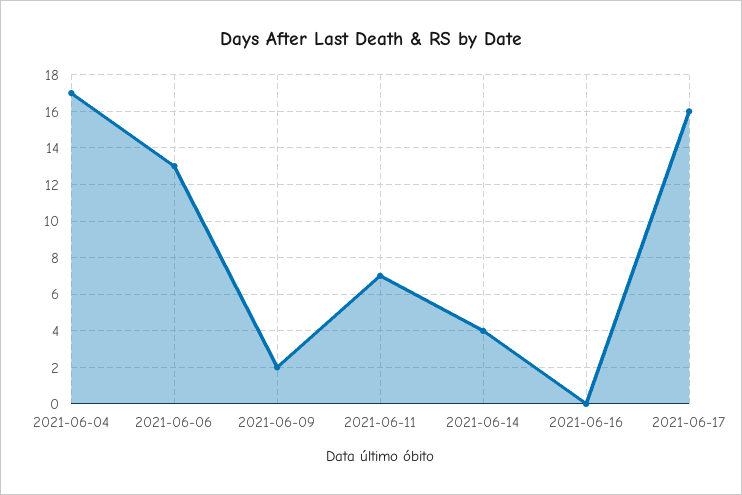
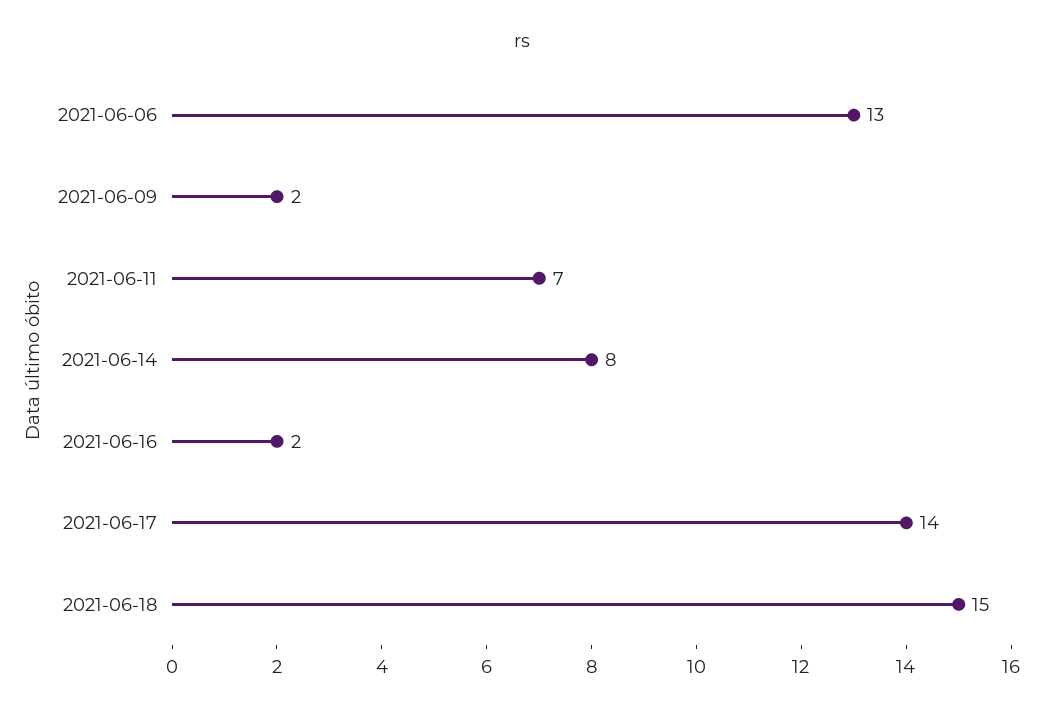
2021-06-04: 17 -> none
2021-06-14: 4 -> 8
2021-06-16: 0 -> 2
2021-06-17: 16 -> 14
2021-06-18: none -> 15

